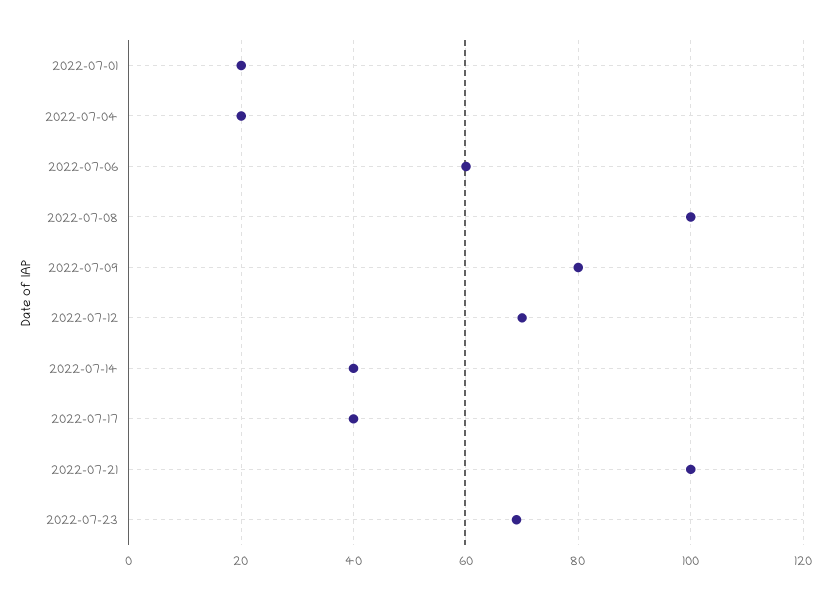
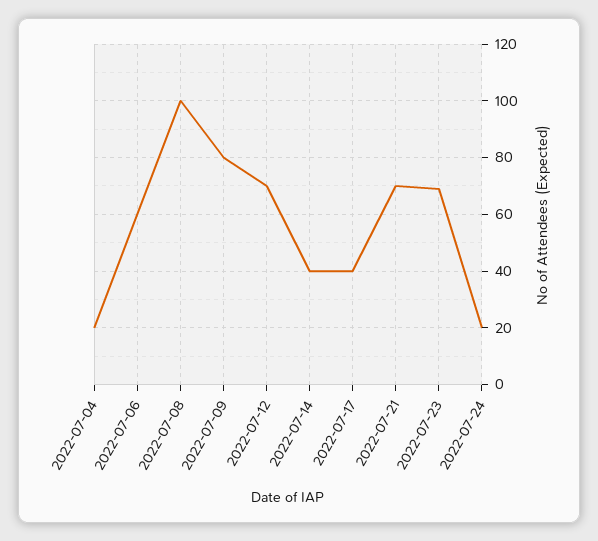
2022-07-01: 20 -> none
2022-07-21: 100 -> 70
2022-07-24: none -> 20

